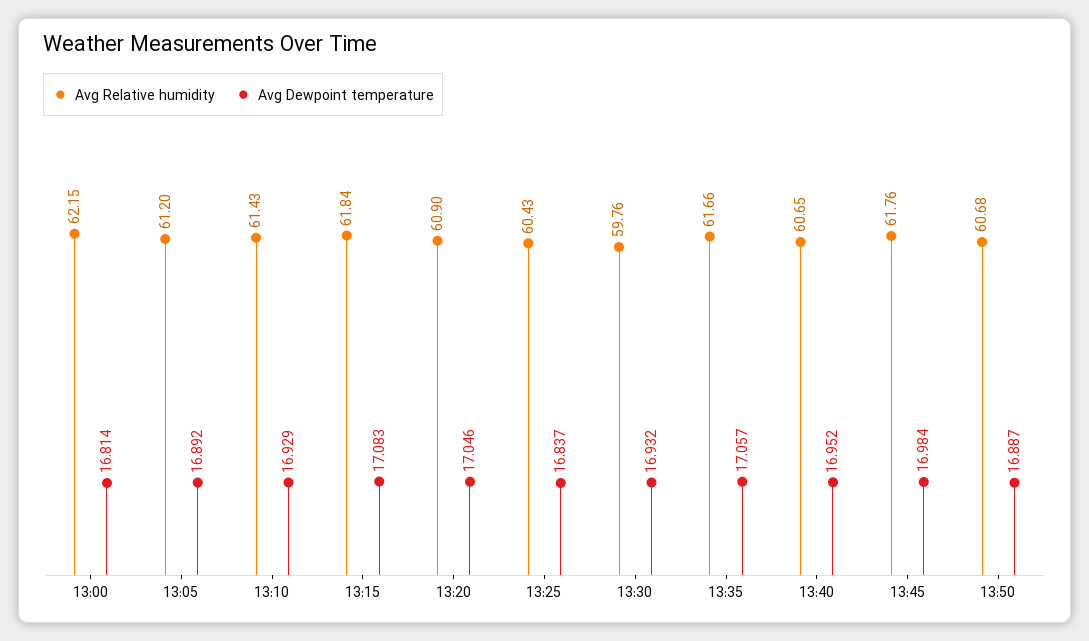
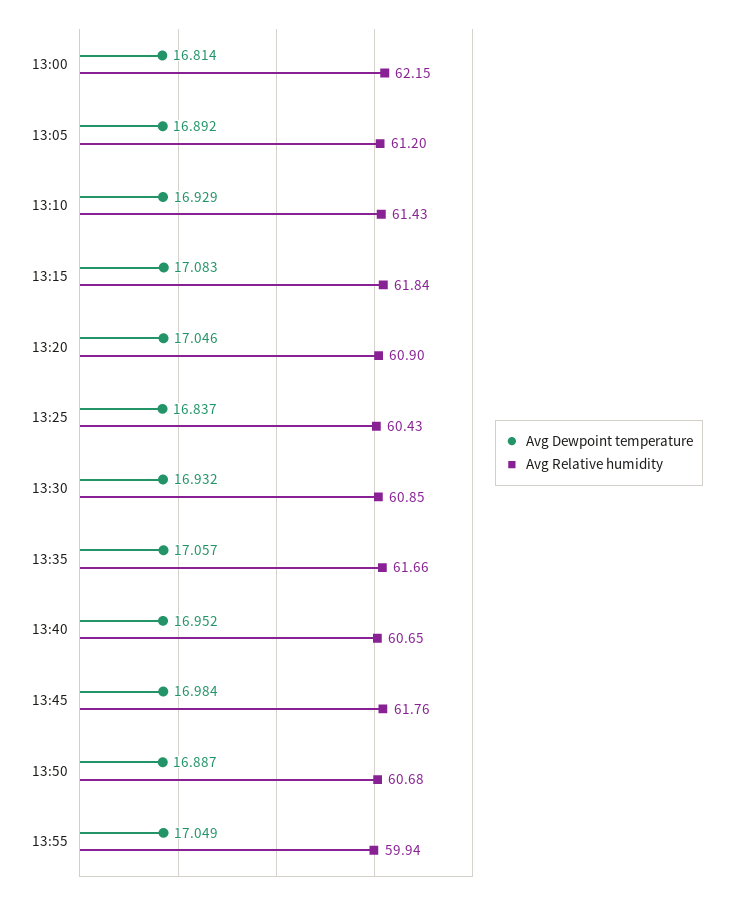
Avg Relative humidity, 13:30: 59.76 -> 60.85
Avg Dewpoint temperature, 13:55: none -> 17.049
Avg Relative humidity, 13:55: none -> 59.94

